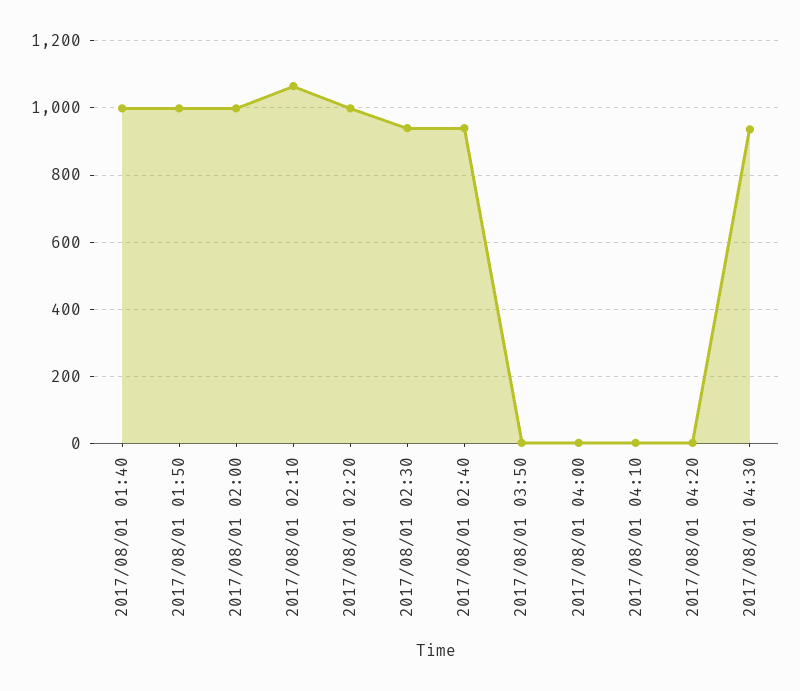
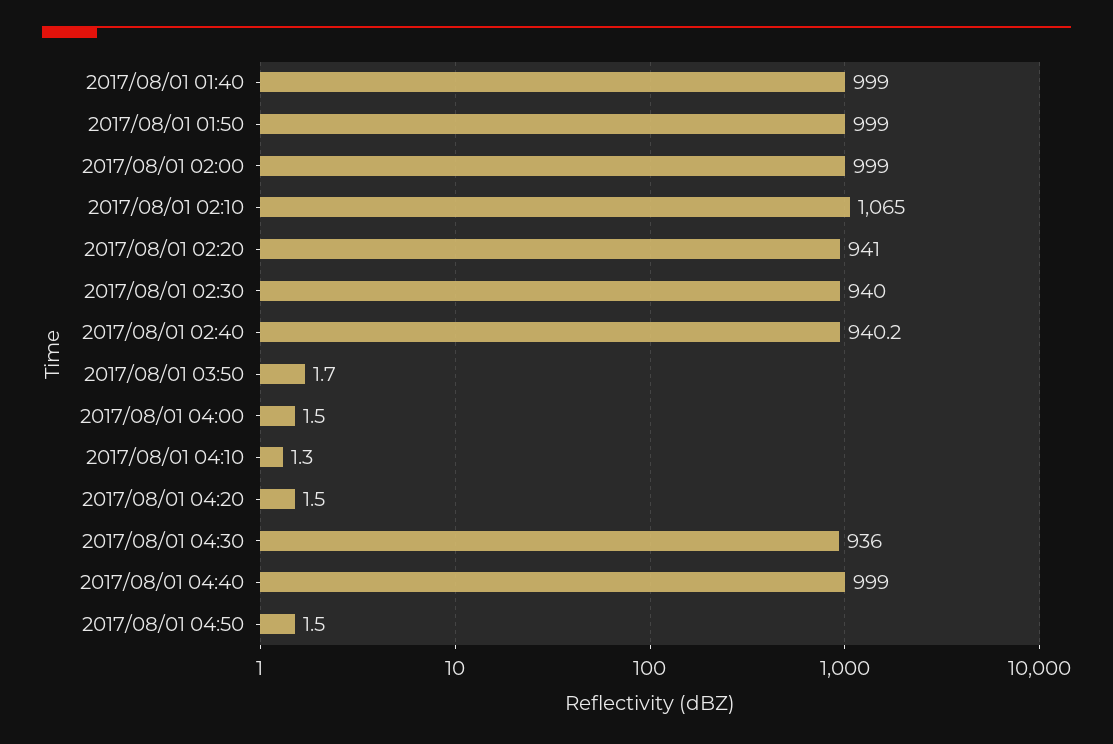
2017/08/01 02:20: 1000 -> 941
2017/08/01 04:40: none -> 999
2017/08/01 04:50: none -> 1.5

